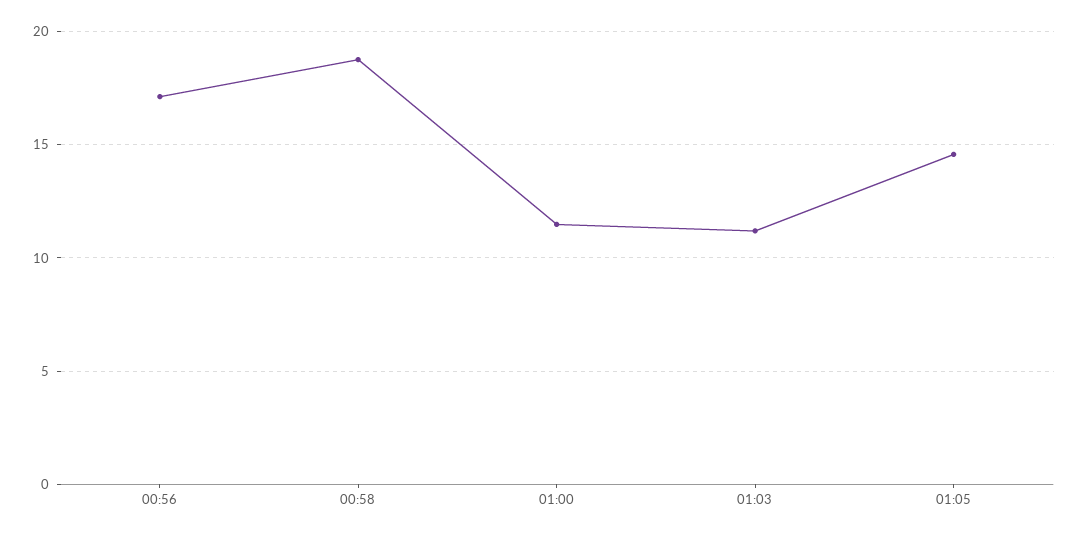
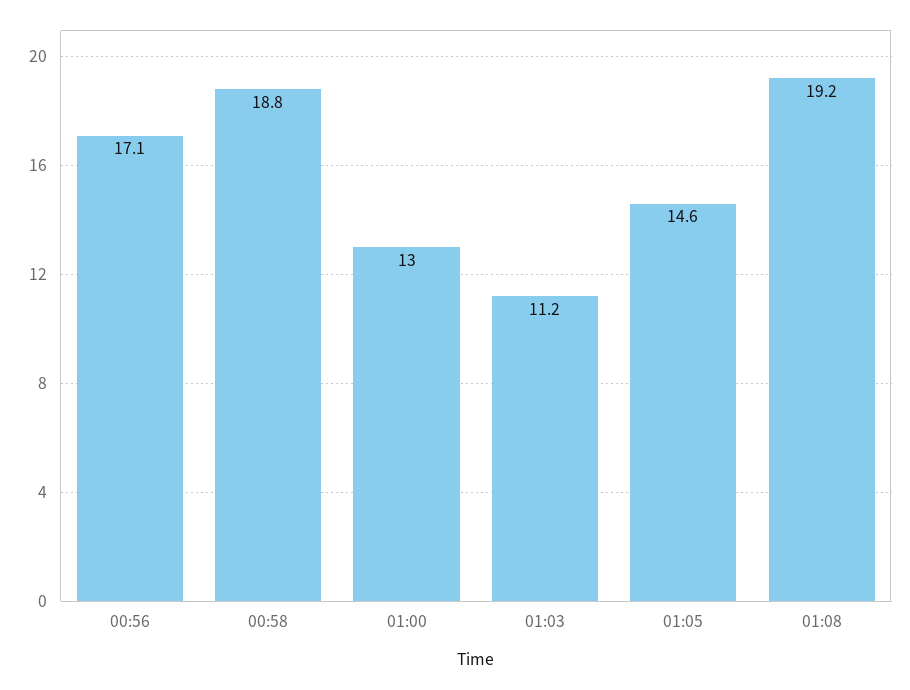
01:00: 11.5 -> 13
01:08: none -> 19.2

